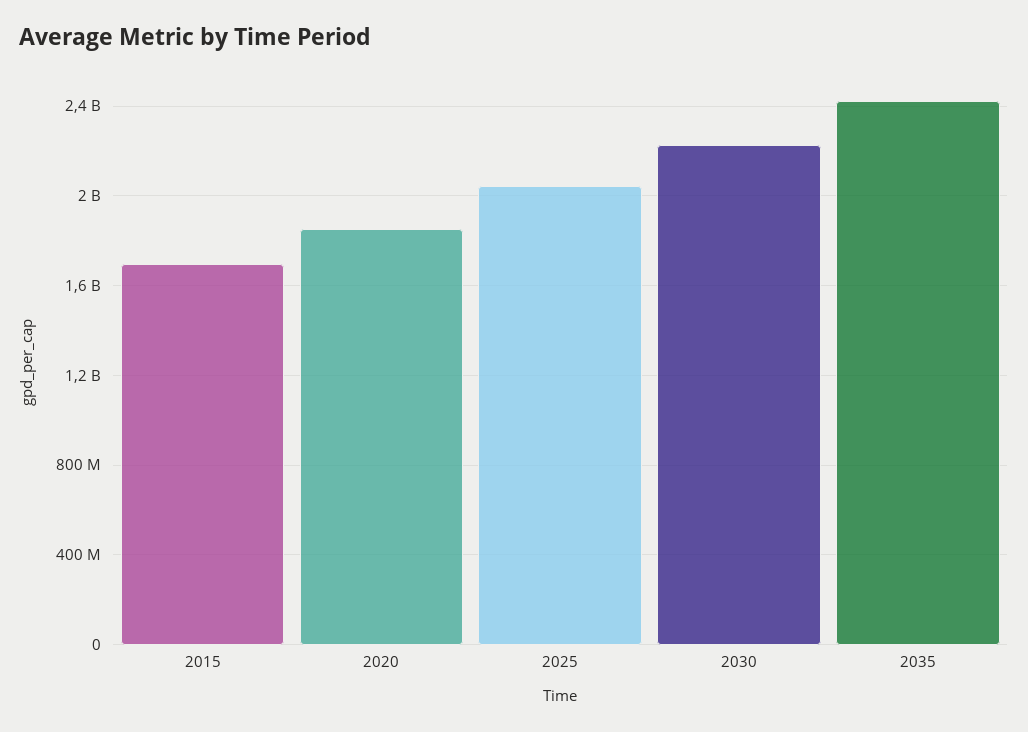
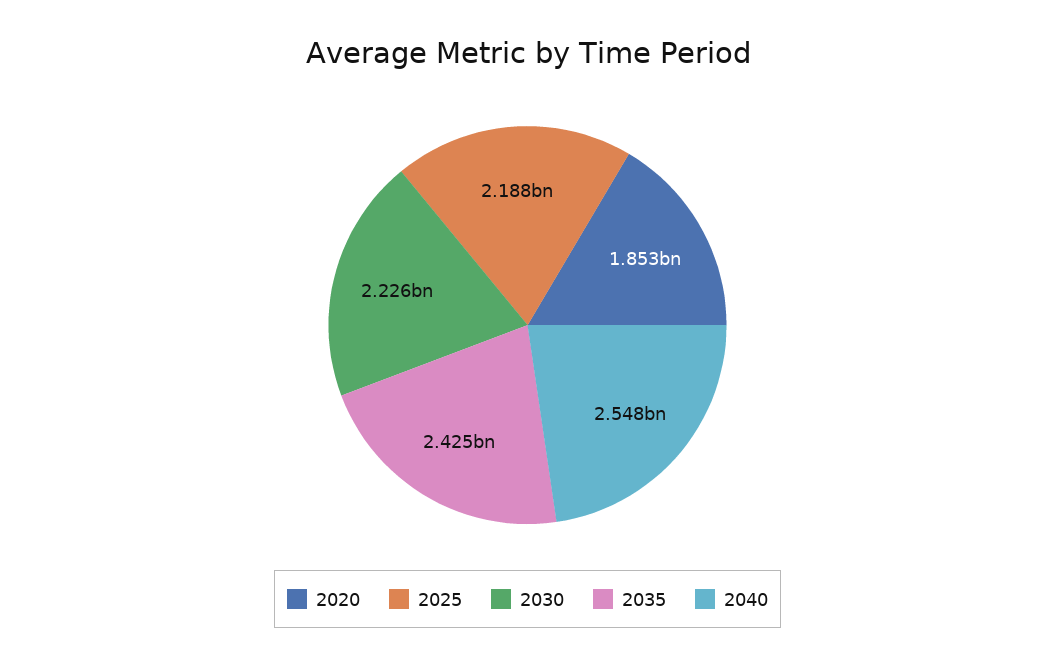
2015: 1700000000 -> none
2025: 2050000000 -> 2188000000
2040: none -> 2548000000

